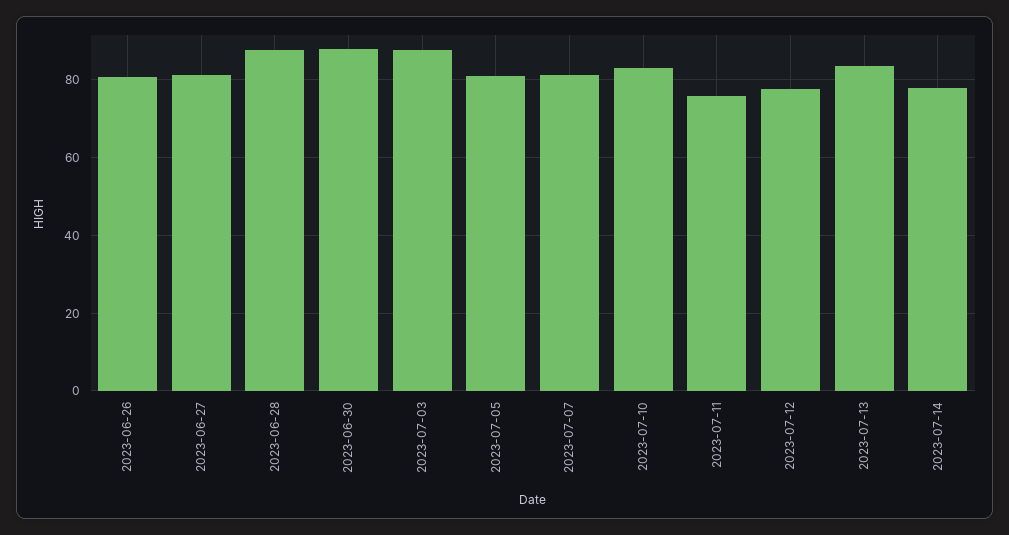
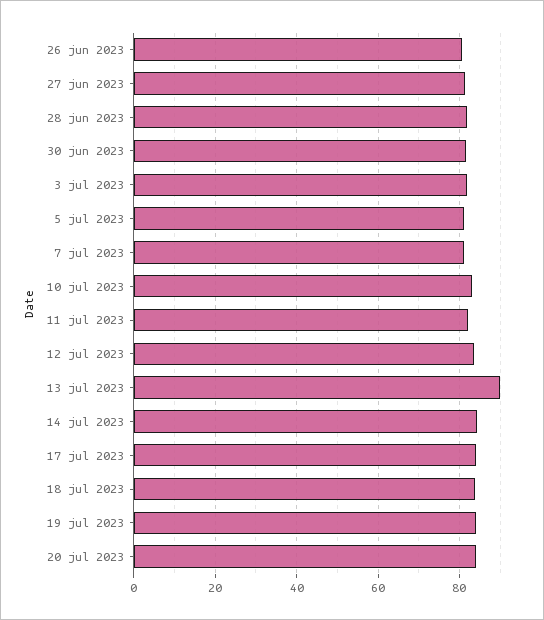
2023-06-28: 88 -> 82
2023-06-30: 88 -> 82
2023-07-03: 88 -> 82
2023-07-11: 76 -> 82
2023-07-12: 78 -> 84
2023-07-13: 84 -> 90
2023-07-14: 78 -> 84
17 jul 2023: none -> 84
18 jul 2023: none -> 84
19 jul 2023: none -> 84
20 jul 2023: none -> 84

